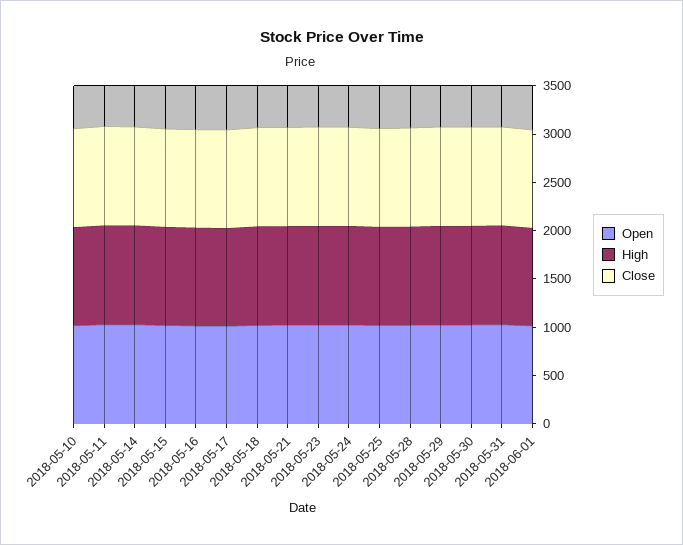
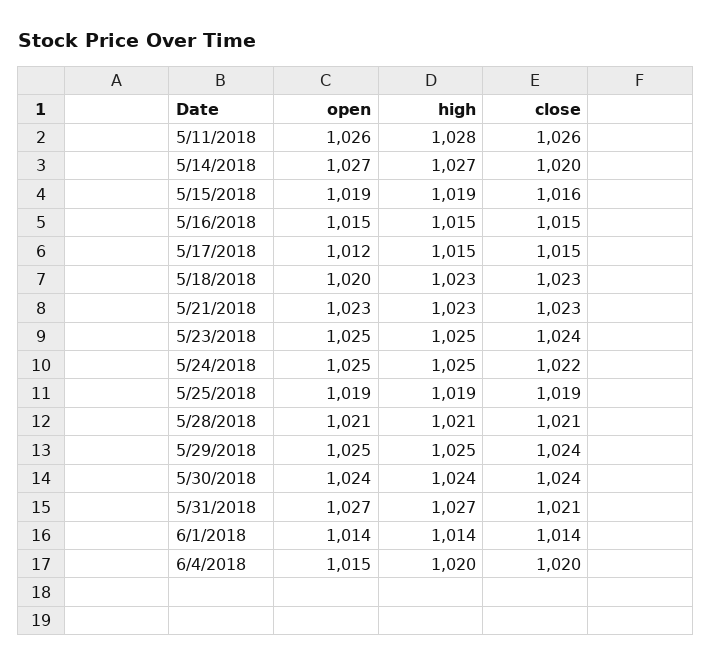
Open, 2018-05-10: 1000 -> none
High, 2018-05-10: 1000 -> none
Close, 2018-05-10: 1000 -> none
Open, 6/4/2018: none -> 1015
High, 6/4/2018: none -> 1020
Close, 6/4/2018: none -> 1020

